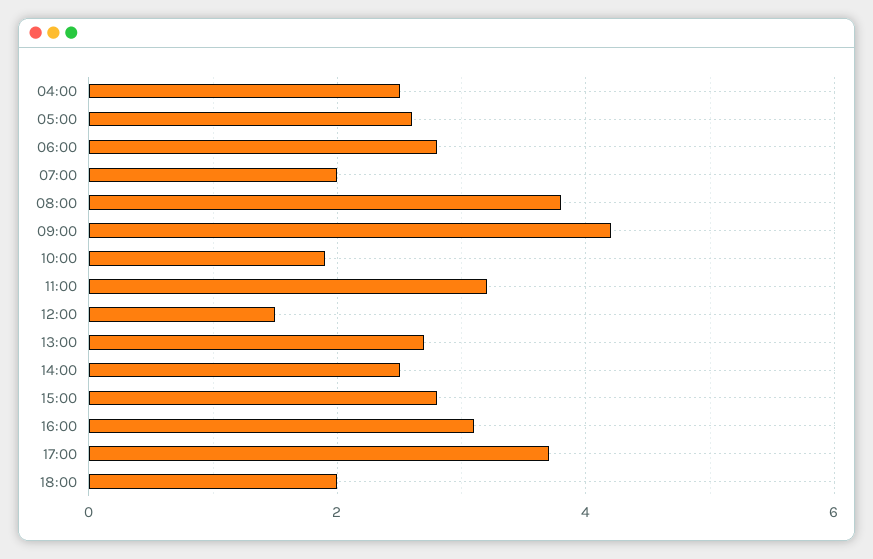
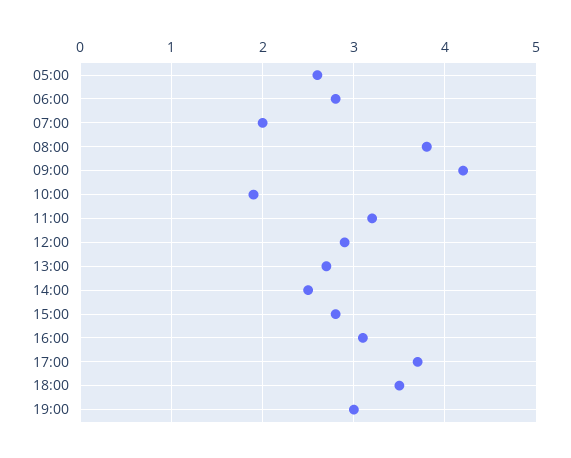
04:00: 2.5 -> none
12:00: 1.5 -> 2.9
18:00: 2 -> 3.5
19:00: none -> 3

